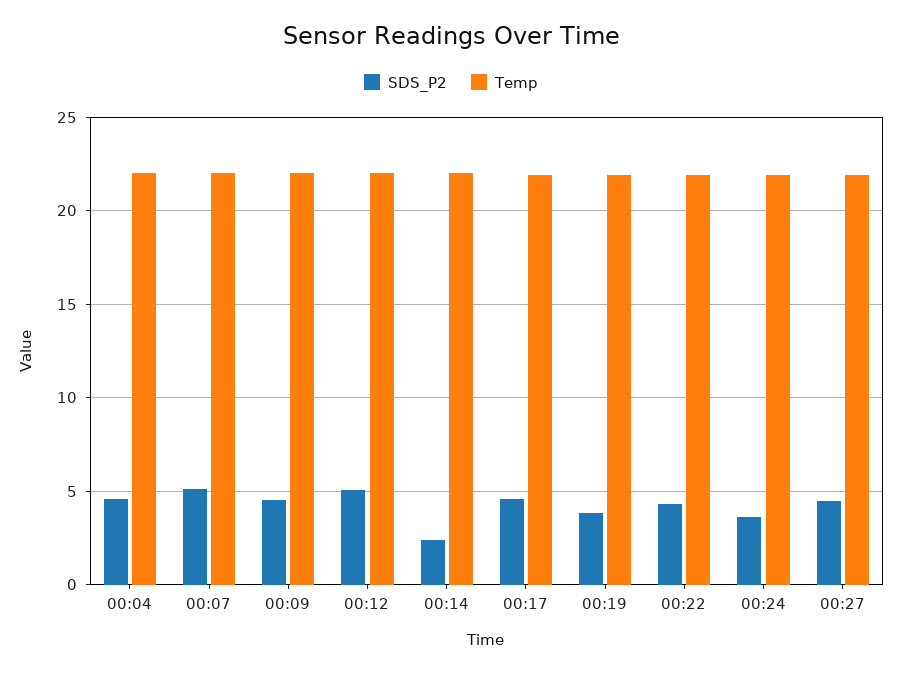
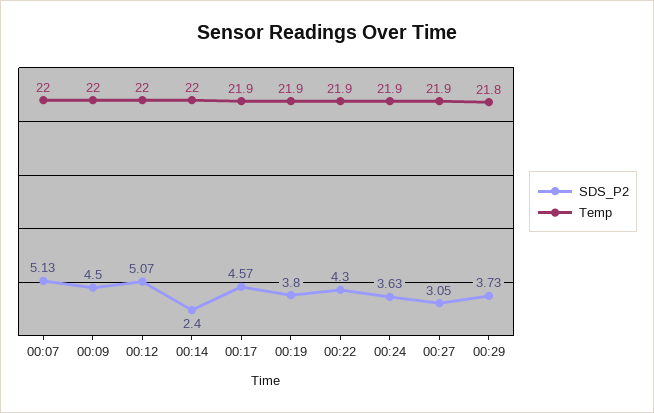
SDS_P2, 00:04: 4.5 -> none
Temp, 00:04: 22 -> none
SDS_P2, 00:27: 4.5 -> 3.05
SDS_P2, 00:29: none -> 3.73
Temp, 00:29: none -> 21.8

